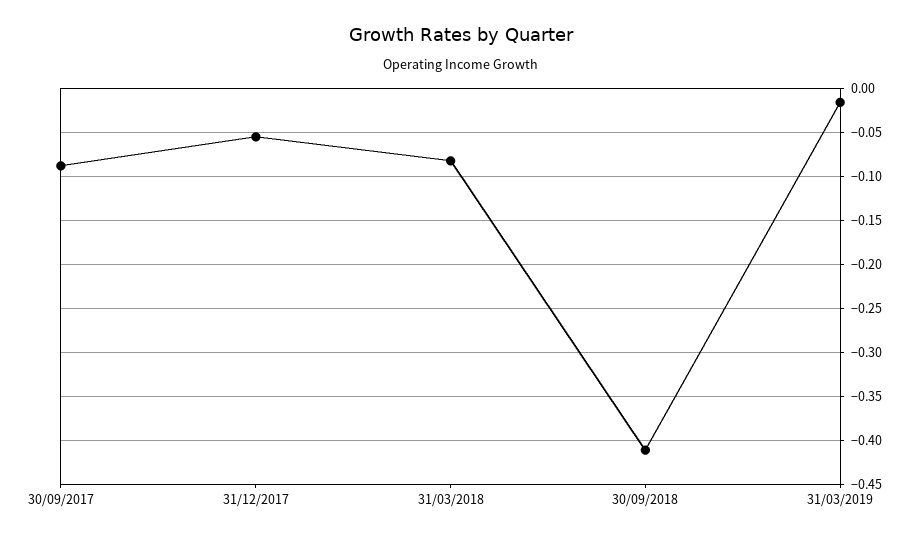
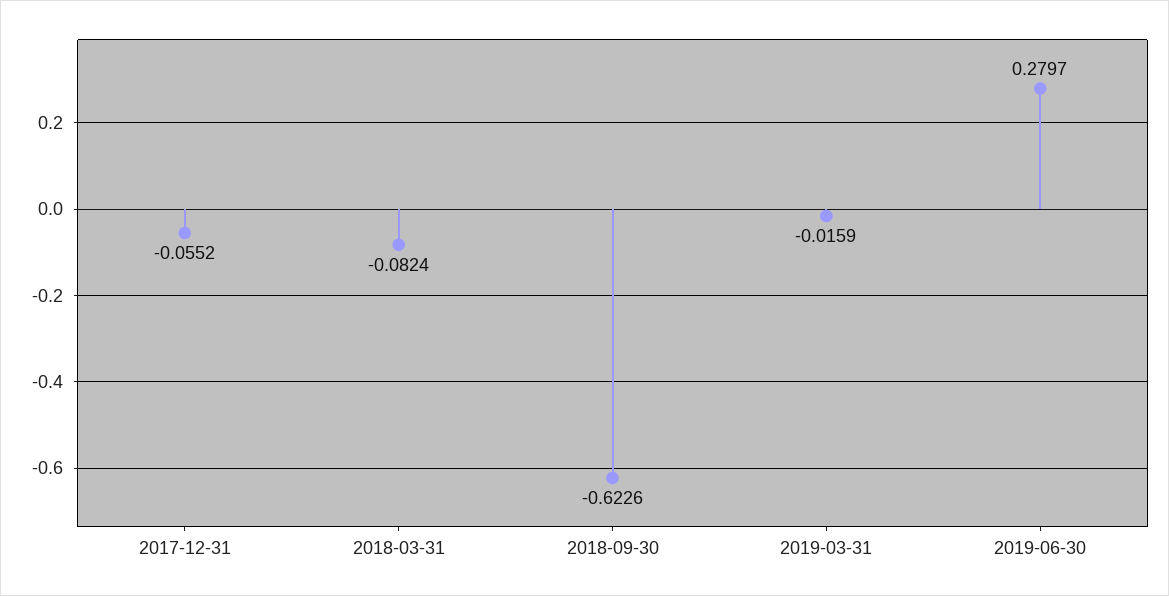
30/09/2017: -0.09 -> none
30/09/2018: -0.41 -> -0.6226
2019-06-30: none -> 0.2797

